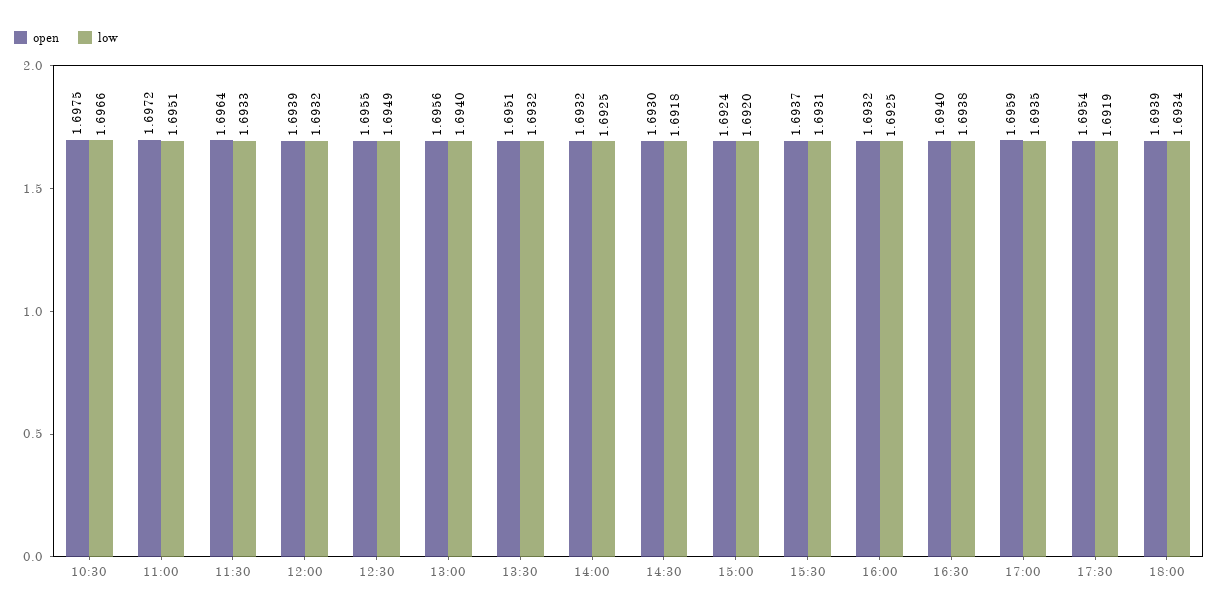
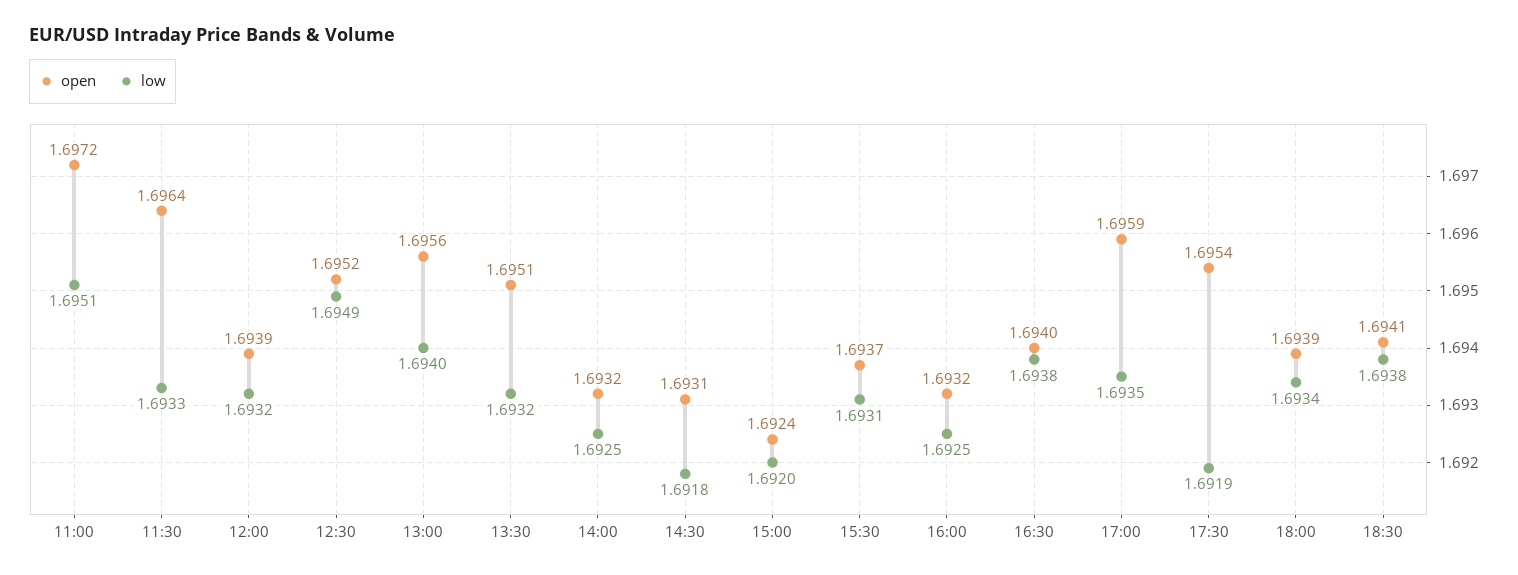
open, 10:30: 1.6975 -> none
low, 10:30: 1.6966 -> none
open, 12:30: 1.6955 -> 1.6952
open, 14:30: 1.693 -> 1.6931
open, 18:30: none -> 1.6941
low, 18:30: none -> 1.6938

